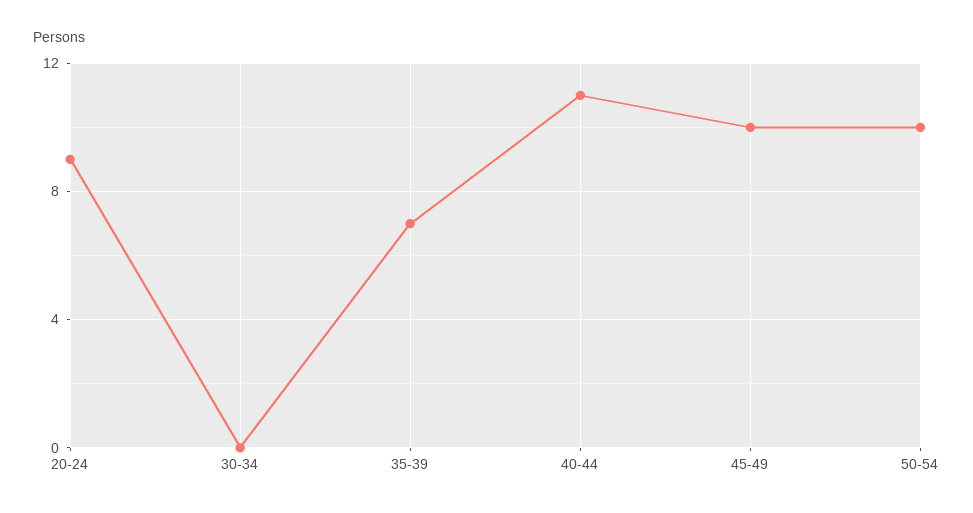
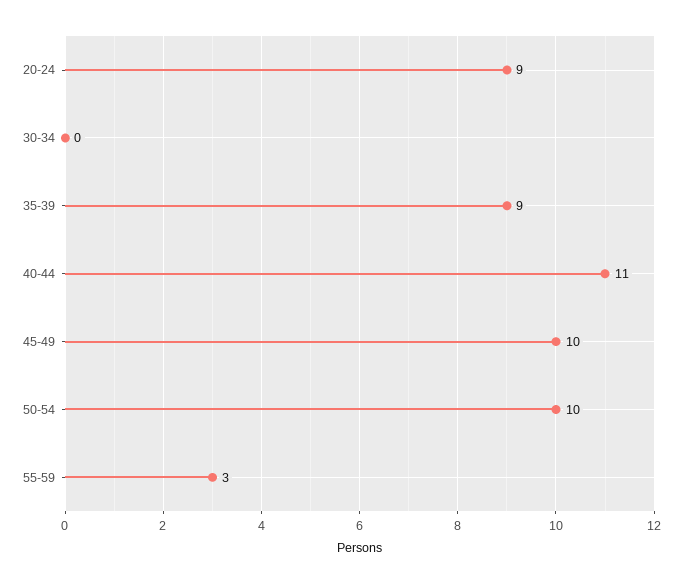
35-39: 7 -> 9
55-59: none -> 3

